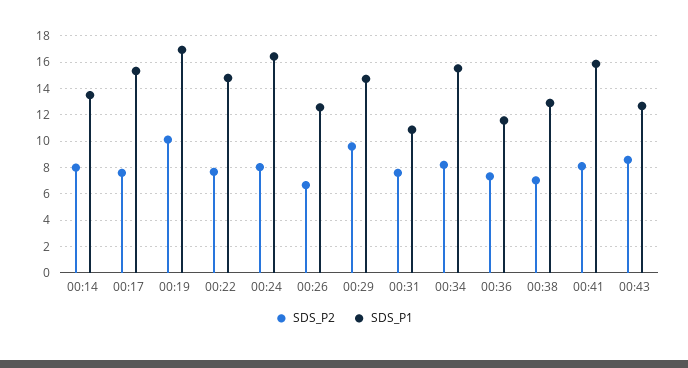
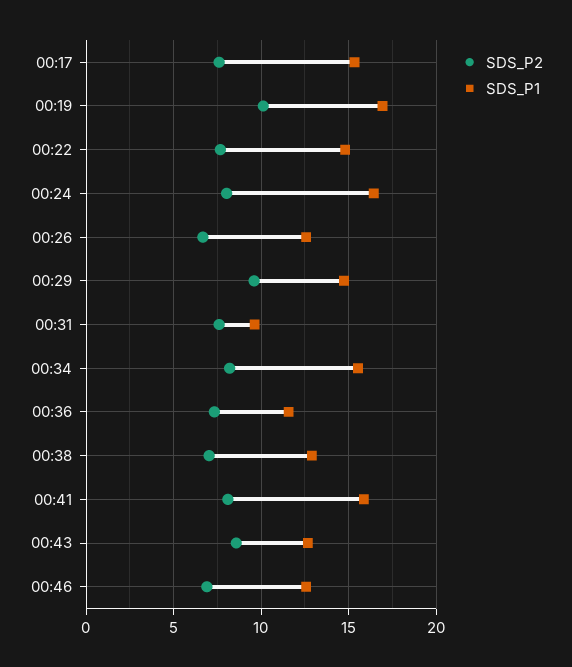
SDS_P2, 00:14: 8 -> none
SDS_P1, 00:14: 13.5 -> none
SDS_P1, 00:31: 11 -> 9.5
SDS_P2, 00:46: none -> 7
SDS_P1, 00:46: none -> 12.5

